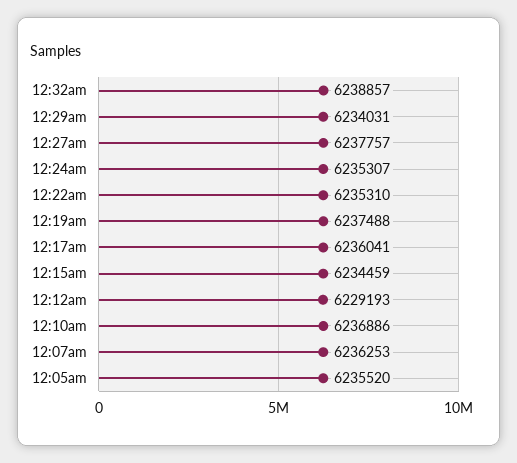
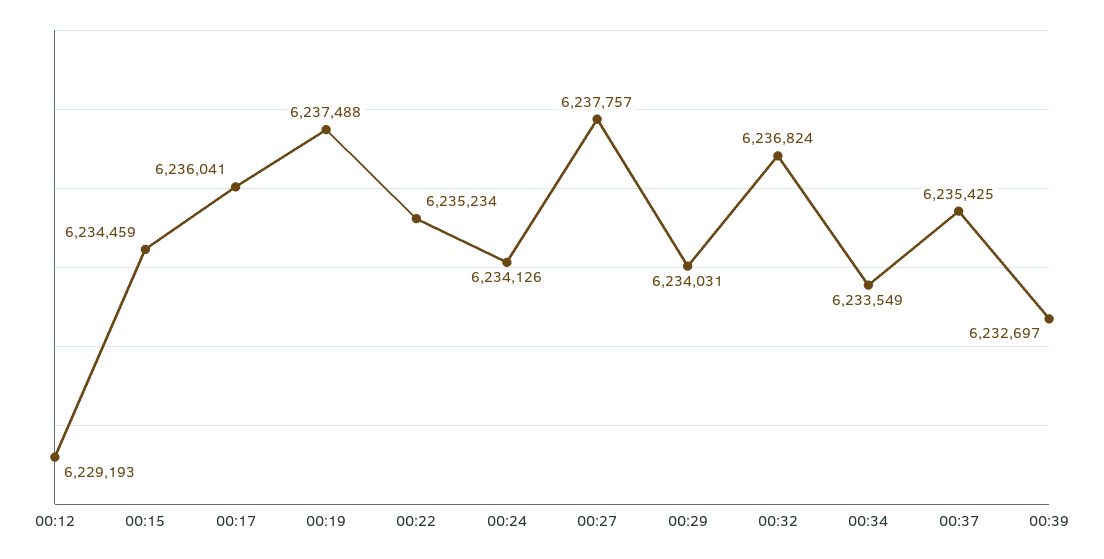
12:32am: 6238857 -> 6236824
12:24am: 6235307 -> 6234126
12:22am: 6235310 -> 6235234
12:10am: 6236886 -> none
12:07am: 6236253 -> none
12:05am: 6235520 -> none
00:34: none -> 6233549
00:37: none -> 6235425
00:39: none -> 6232697

